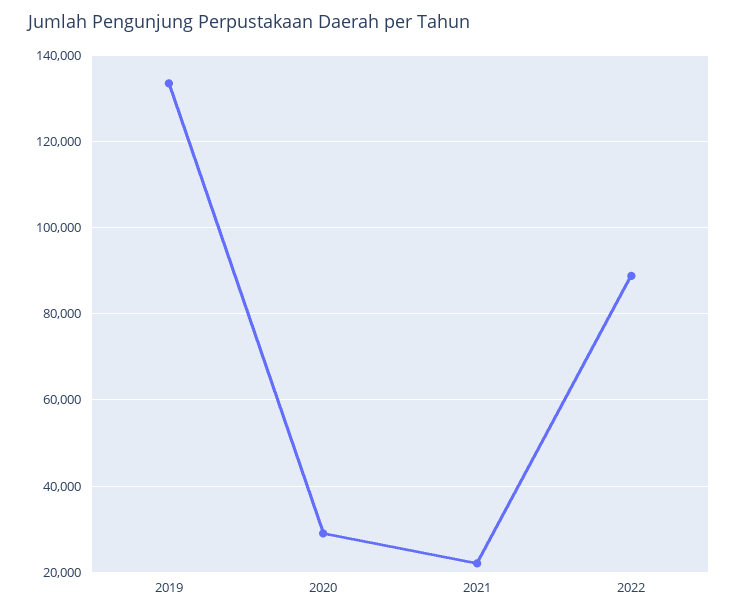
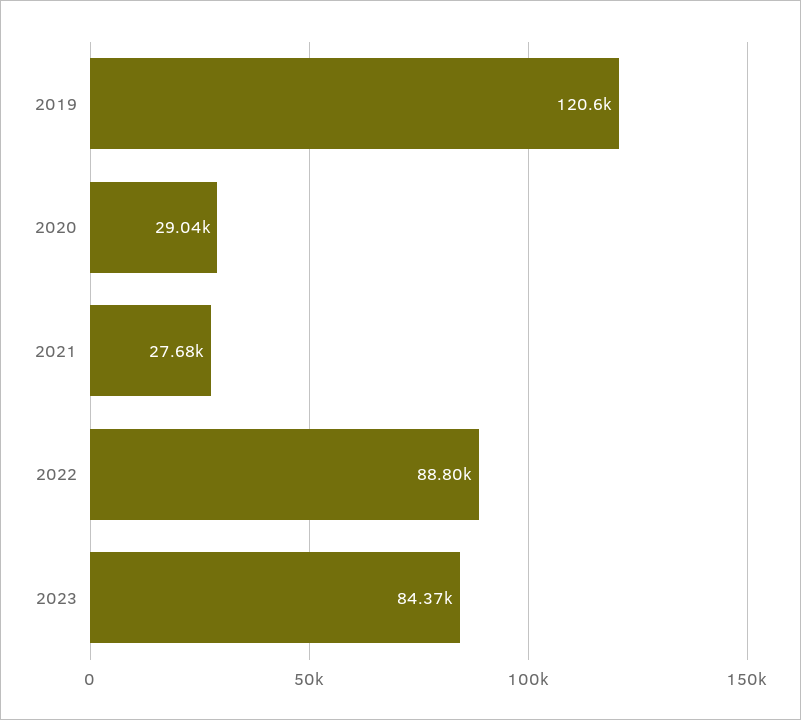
2019: 134000 -> 120600
2021: 22000 -> 27680
2023: none -> 84370

